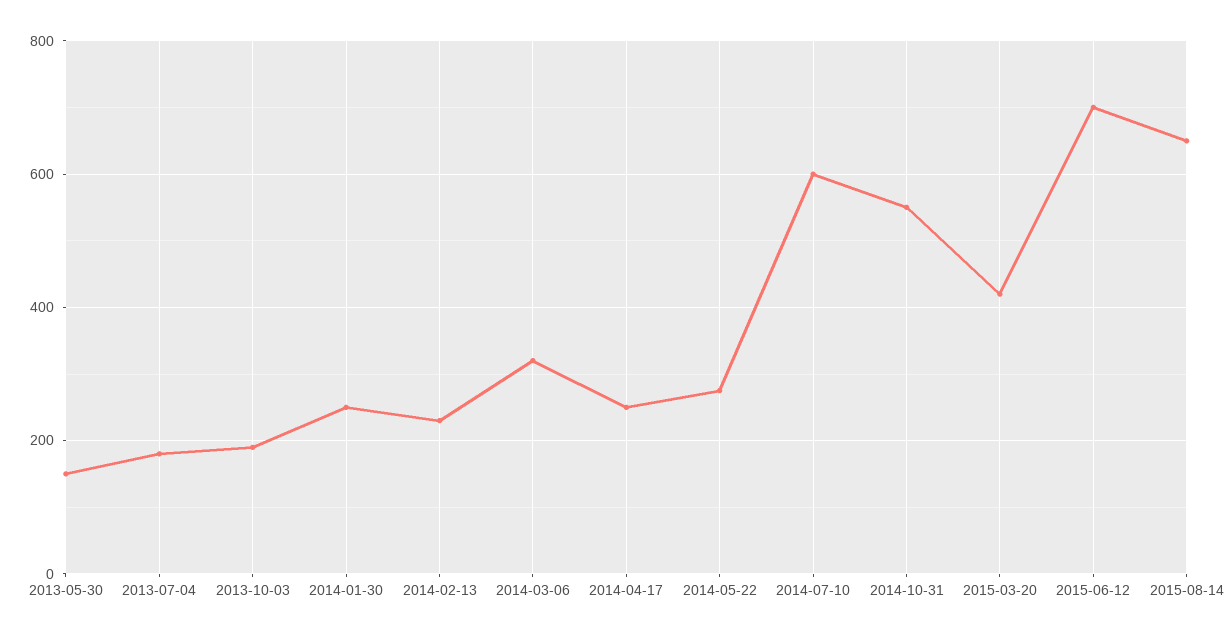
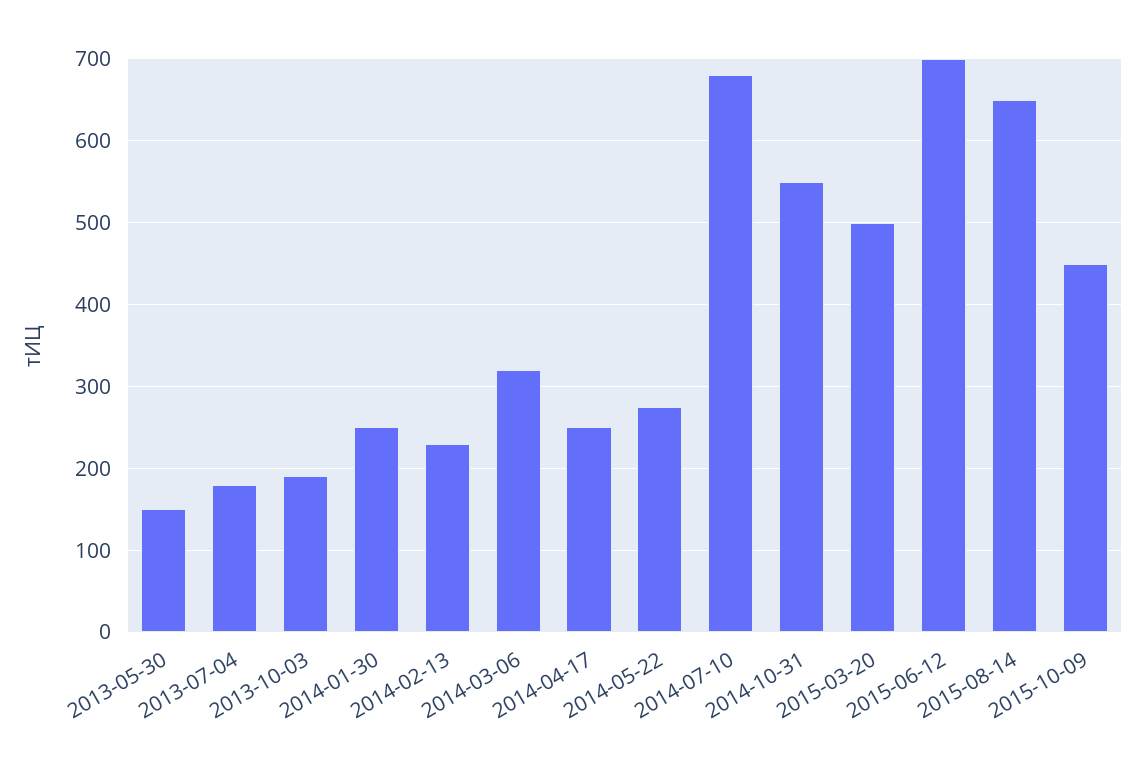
2014-07-10: 600 -> 680
2015-03-20: 420 -> 500
2015-10-09: none -> 450

